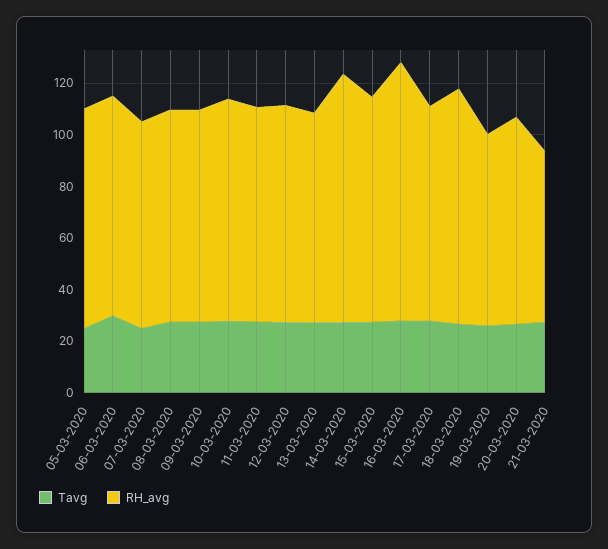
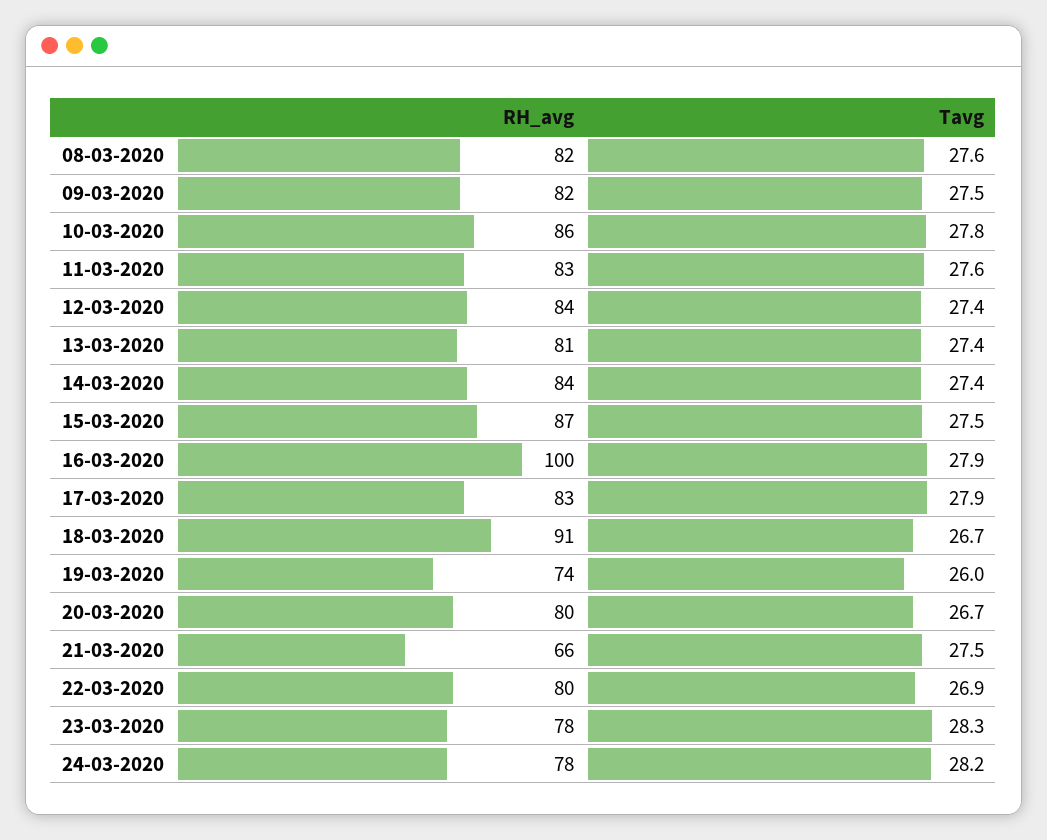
Tavg, 05-03-2020: 25 -> none
RH_avg, 05-03-2020: 85 -> none
Tavg, 06-03-2020: 30 -> none
RH_avg, 06-03-2020: 85 -> none
Tavg, 07-03-2020: 25 -> none
RH_avg, 07-03-2020: 80 -> none
RH_avg, 14-03-2020: 95 -> 84
RH_avg, 22-03-2020: none -> 80
Tavg, 22-03-2020: none -> 26.9
RH_avg, 23-03-2020: none -> 78
Tavg, 23-03-2020: none -> 28.3
RH_avg, 24-03-2020: none -> 78
Tavg, 24-03-2020: none -> 28.2

